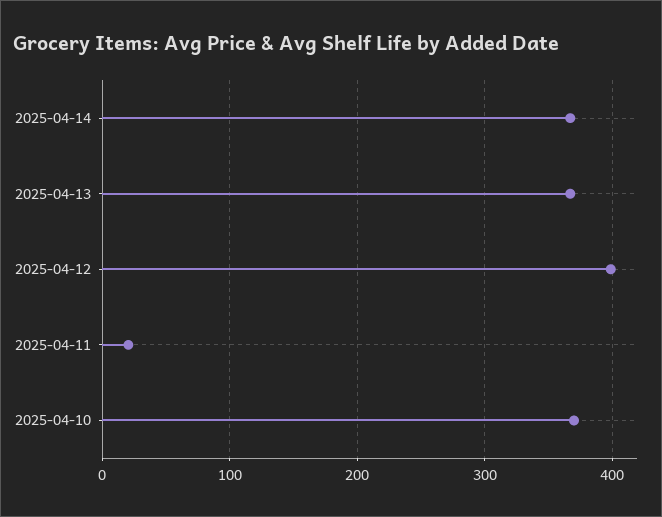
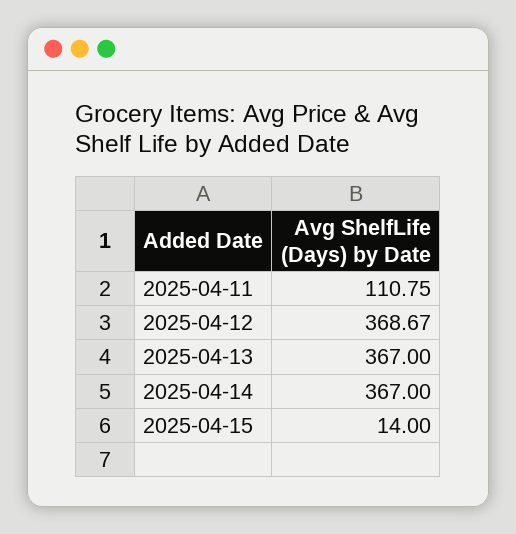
2025-04-12: 400 -> 368.67
2025-04-11: 20 -> 110.75
2025-04-10: 370 -> none
2025-04-15: none -> 14

